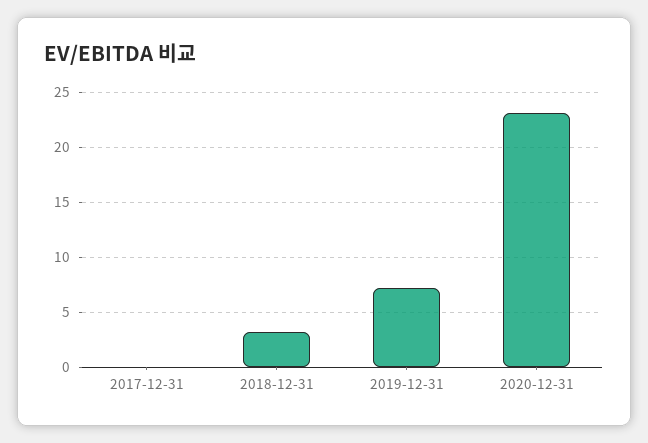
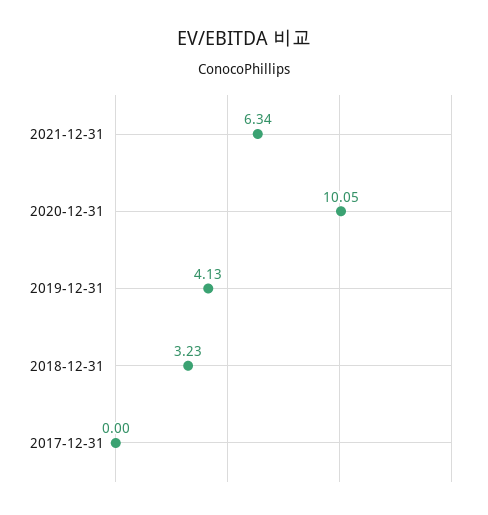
2019-12-31: 7 -> 4.13
2020-12-31: 23 -> 10.05
2021-12-31: none -> 6.34

